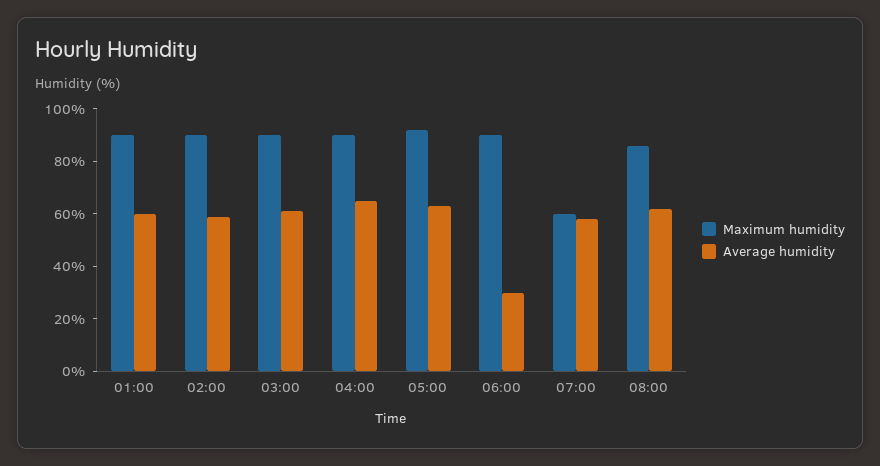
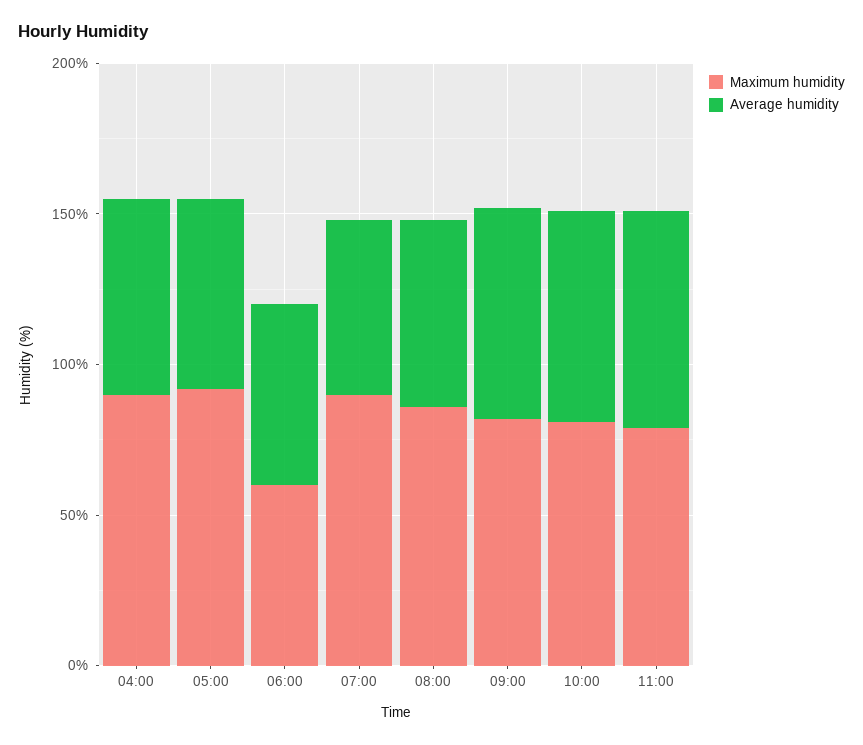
Maximum humidity, 01:00: 90 -> none
Average humidity, 01:00: 60 -> none
Maximum humidity, 02:00: 90 -> none
Average humidity, 02:00: 60 -> none
Maximum humidity, 03:00: 90 -> none
Average humidity, 03:00: 60 -> none
Maximum humidity, 06:00: 90 -> 60
Average humidity, 06:00: 30 -> 60
Maximum humidity, 07:00: 60 -> 90
Maximum humidity, 09:00: none -> 80
Average humidity, 09:00: none -> 70
Maximum humidity, 10:00: none -> 80
Average humidity, 10:00: none -> 70
Maximum humidity, 11:00: none -> 80
Average humidity, 11:00: none -> 70

